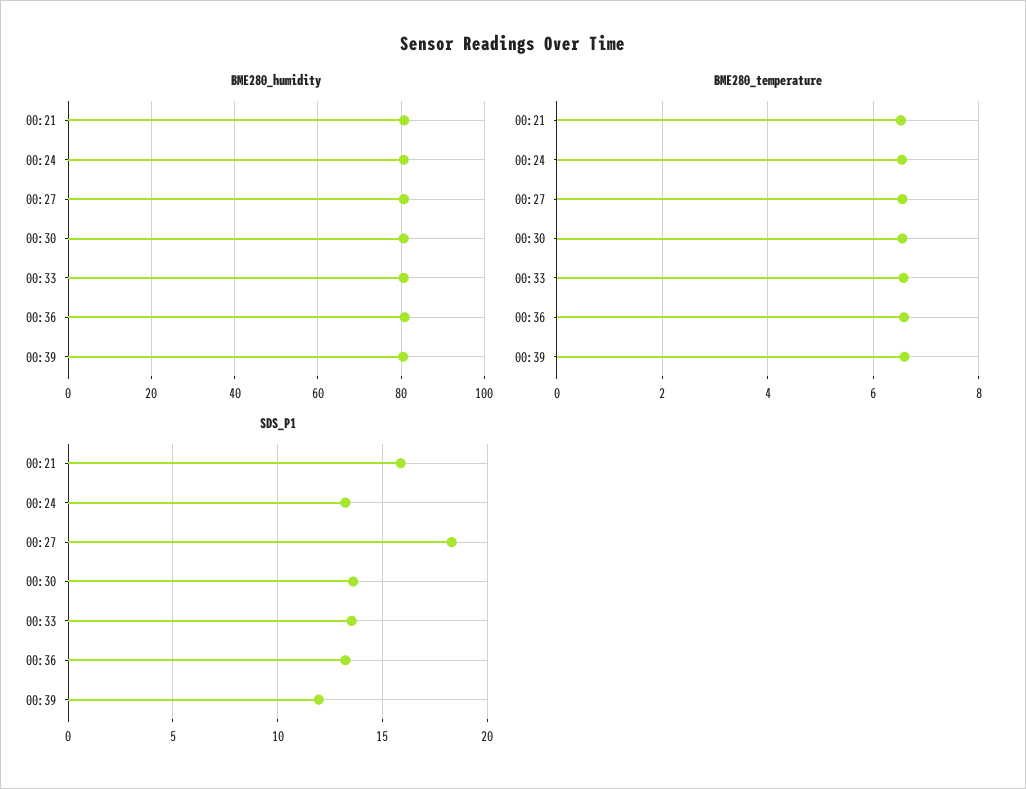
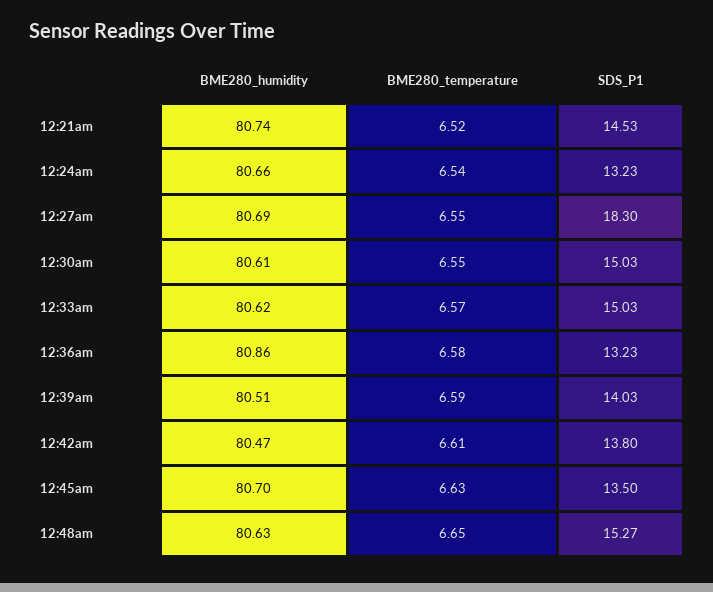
SDS_P1, 00:21: 16 -> 14.53
SDS_P1, 00:30: 13.5 -> 15.03
SDS_P1, 00:33: 13.5 -> 15.03
SDS_P1, 00:39: 12 -> 14.03
BME280_humidity, 12:42am: none -> 80.47
BME280_temperature, 12:42am: none -> 6.61
SDS_P1, 12:42am: none -> 13.8
BME280_humidity, 12:45am: none -> 80.7
BME280_temperature, 12:45am: none -> 6.63
SDS_P1, 12:45am: none -> 13.5
BME280_humidity, 12:48am: none -> 80.63
BME280_temperature, 12:48am: none -> 6.65
SDS_P1, 12:48am: none -> 15.27

